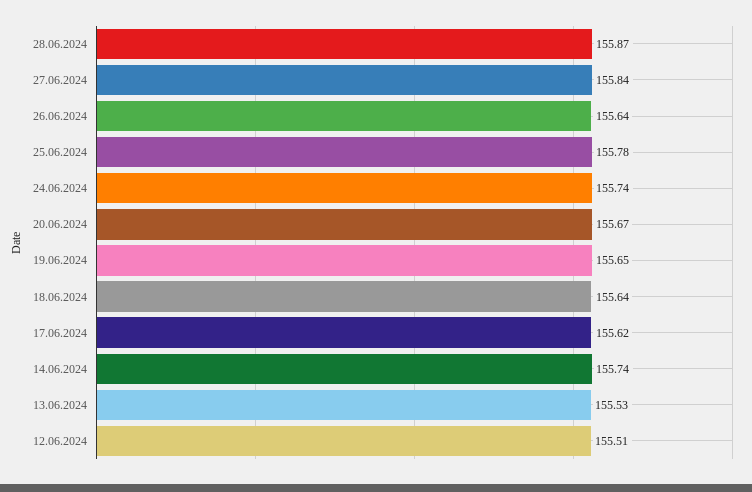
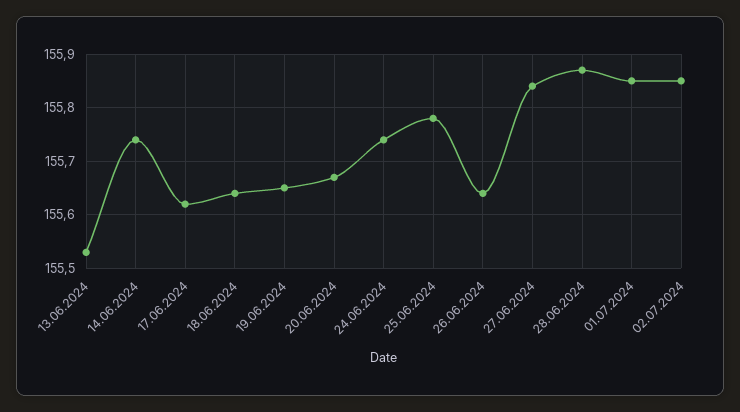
12.06.2024: 155.51 -> none
01.07.2024: none -> 155.85
02.07.2024: none -> 155.85

